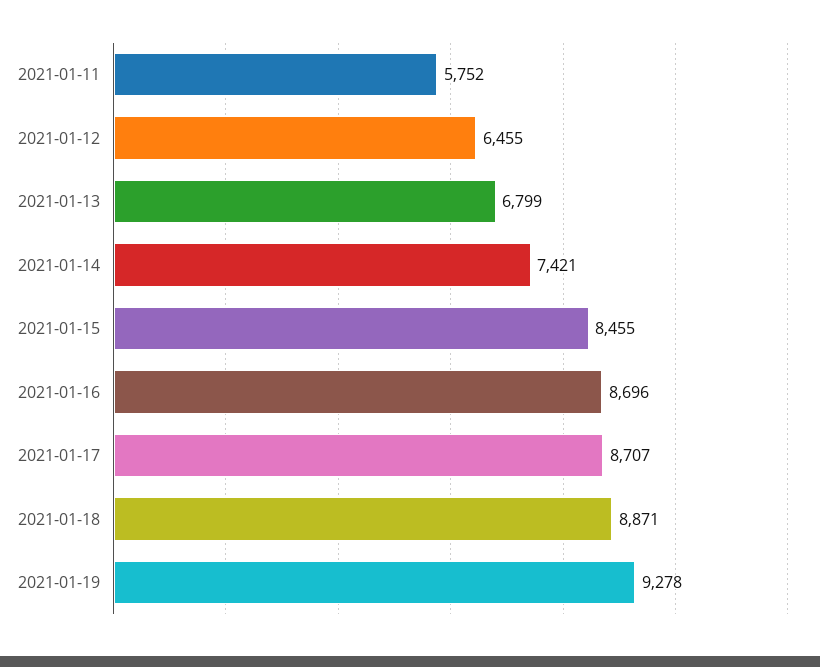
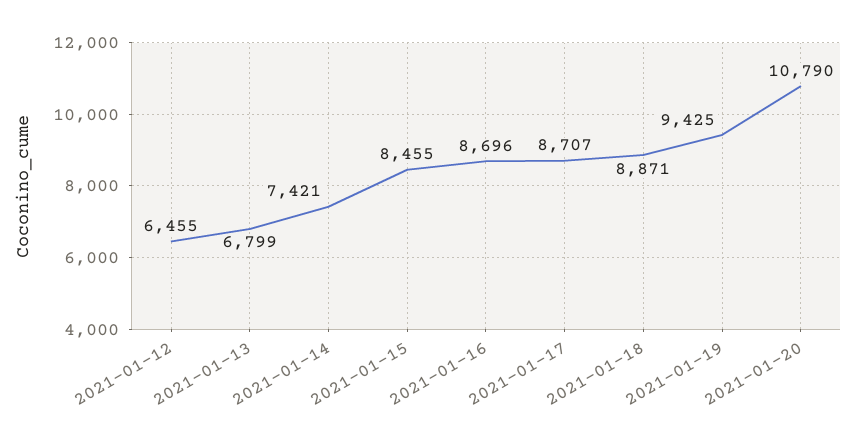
2021-01-11: 5752 -> none
2021-01-19: 9278 -> 9425
2021-01-20: none -> 10790

